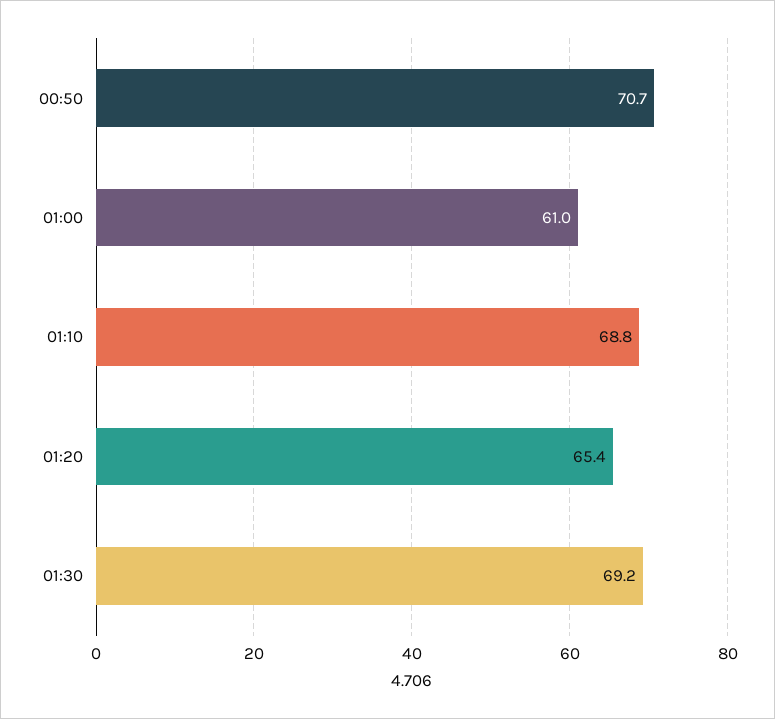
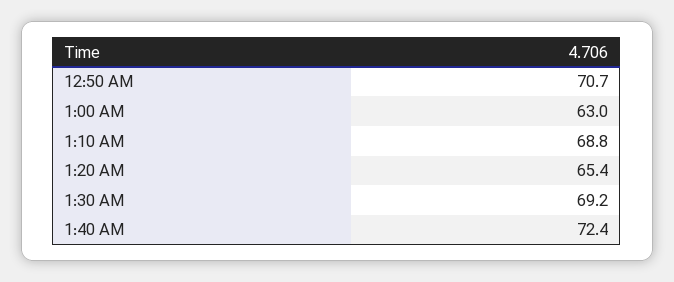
01:00: 61 -> 63
1:40 AM: none -> 72.4

